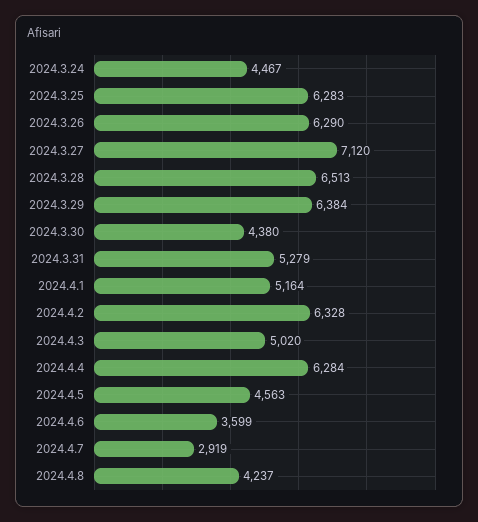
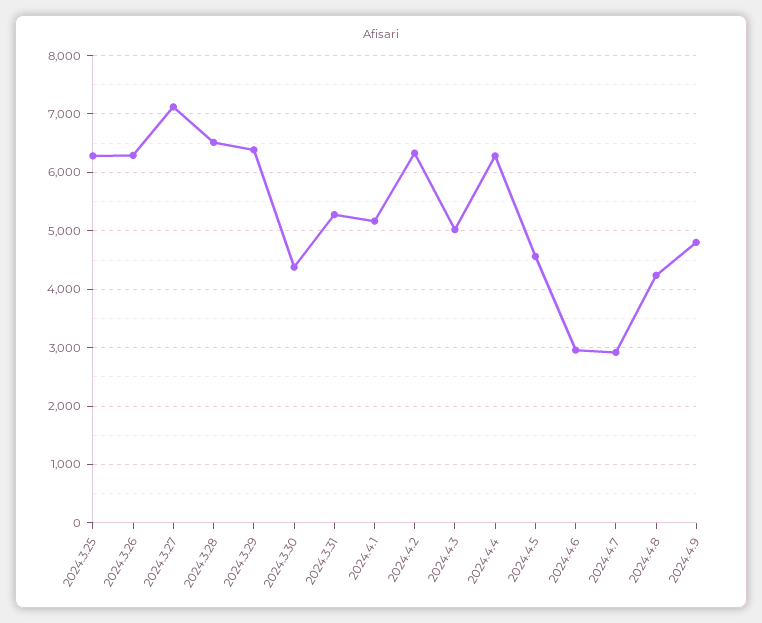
2024.3.24: 4467 -> none
2024.4.6: 3599 -> 3000
2024.4.9: none -> 4800

